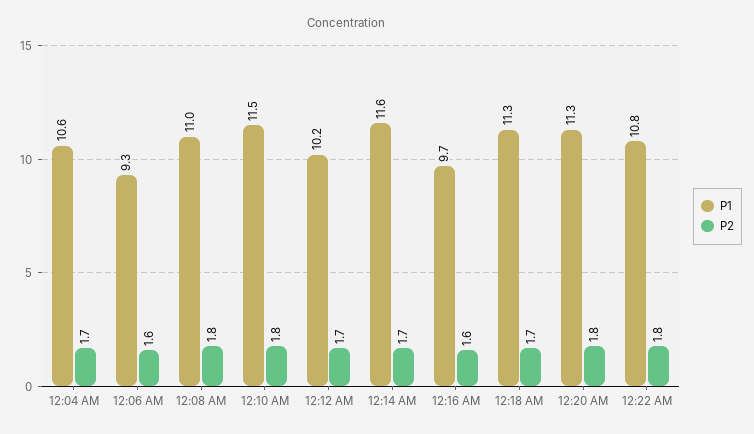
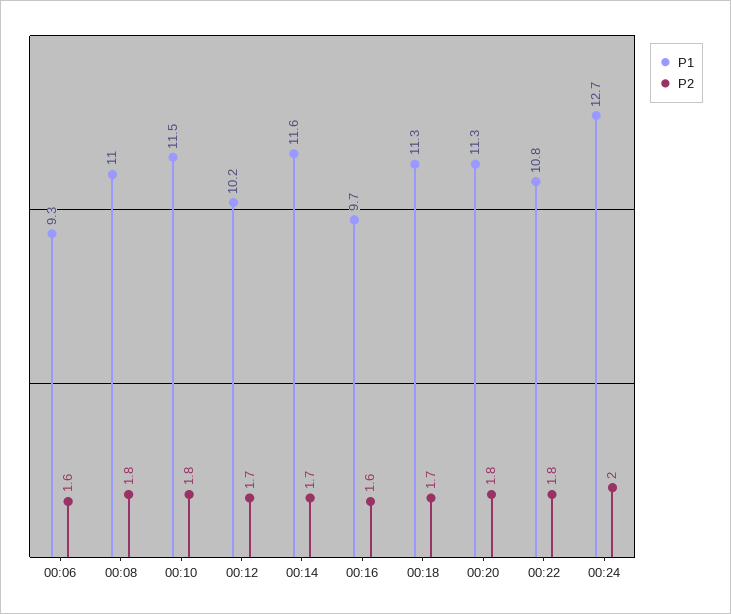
P1, 12:04 AM: 10.6 -> none
P2, 12:04 AM: 1.7 -> none
P1, 00:24: none -> 12.7
P2, 00:24: none -> 2

